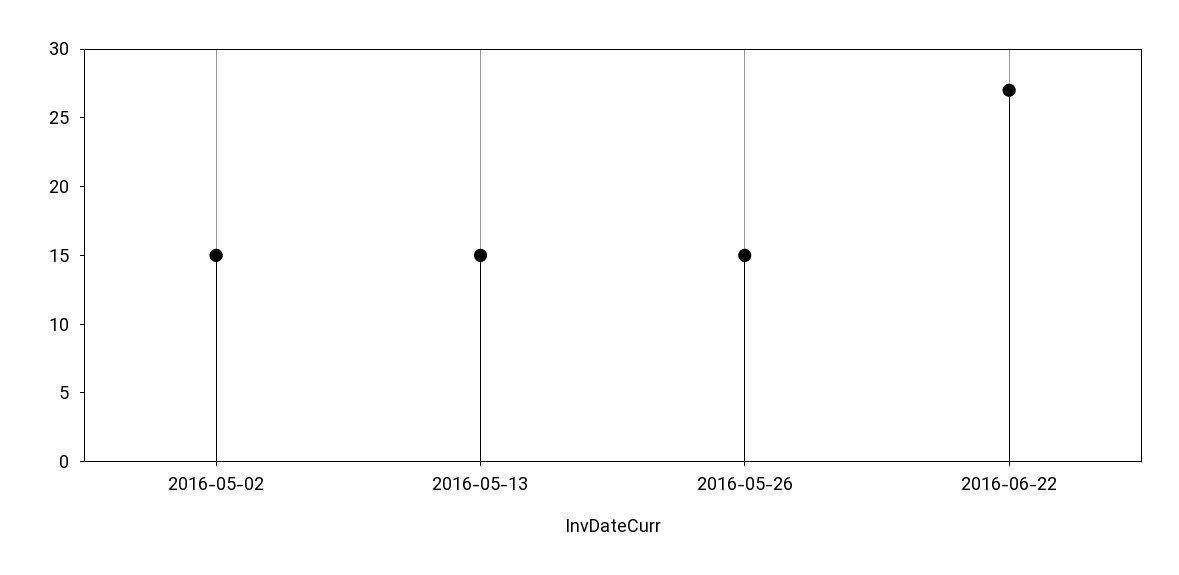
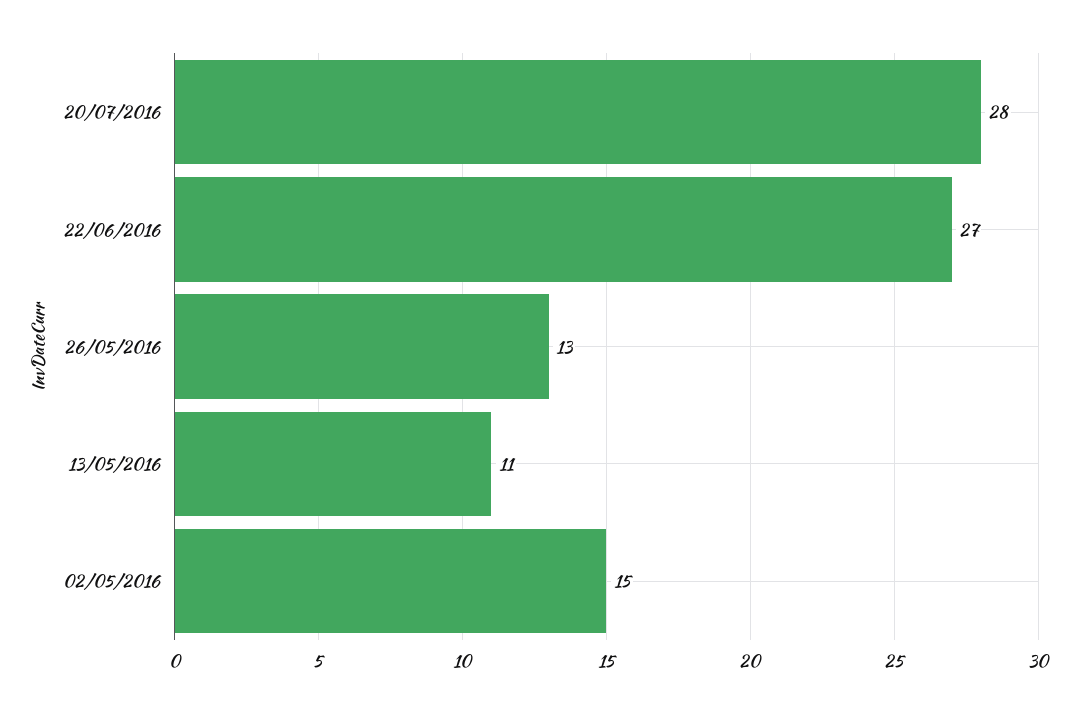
2016-05-13: 15 -> 11
2016-05-26: 15 -> 13
20/07/2016: none -> 28

